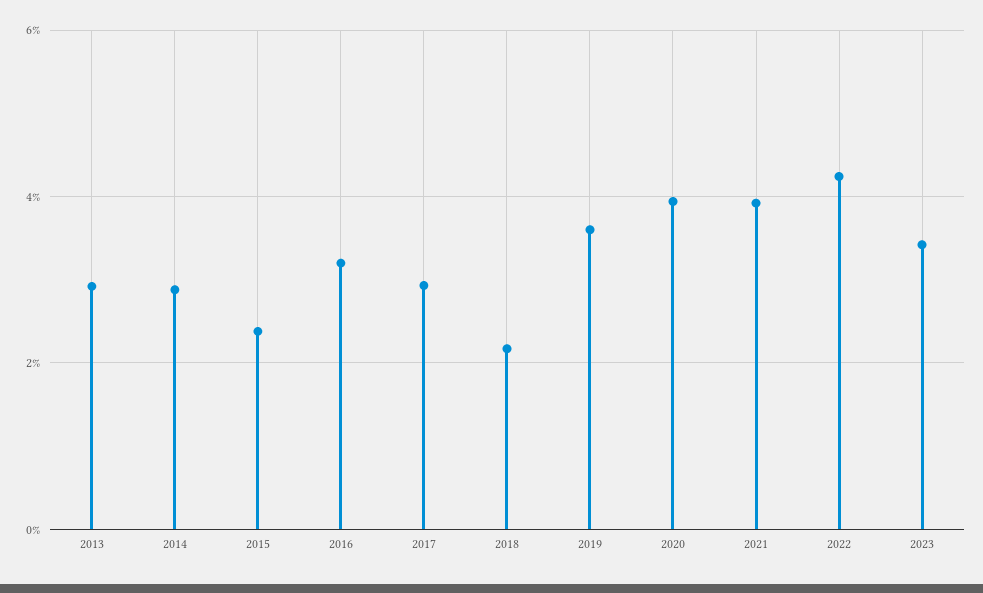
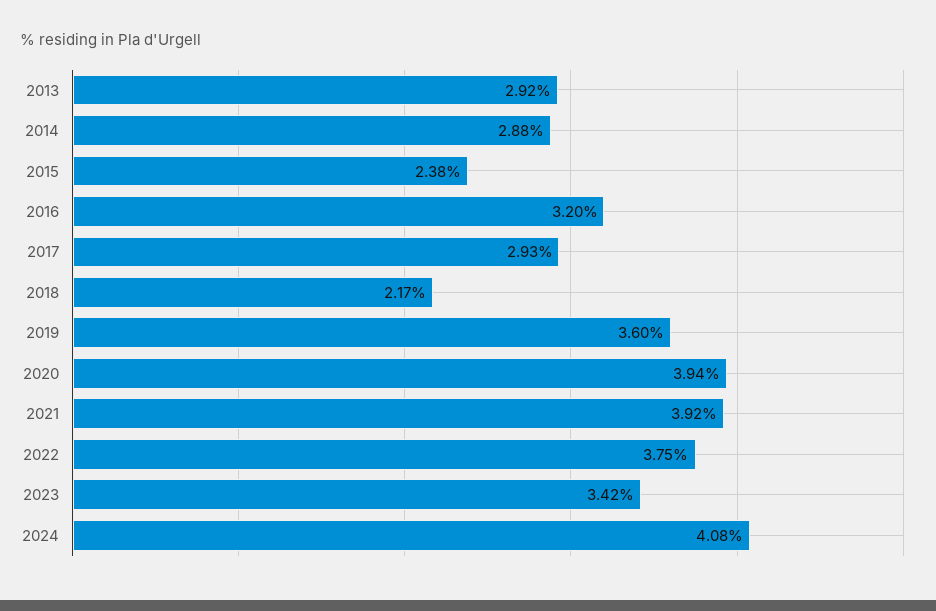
2022: 4.2 -> 3.75
2024: none -> 4.08

